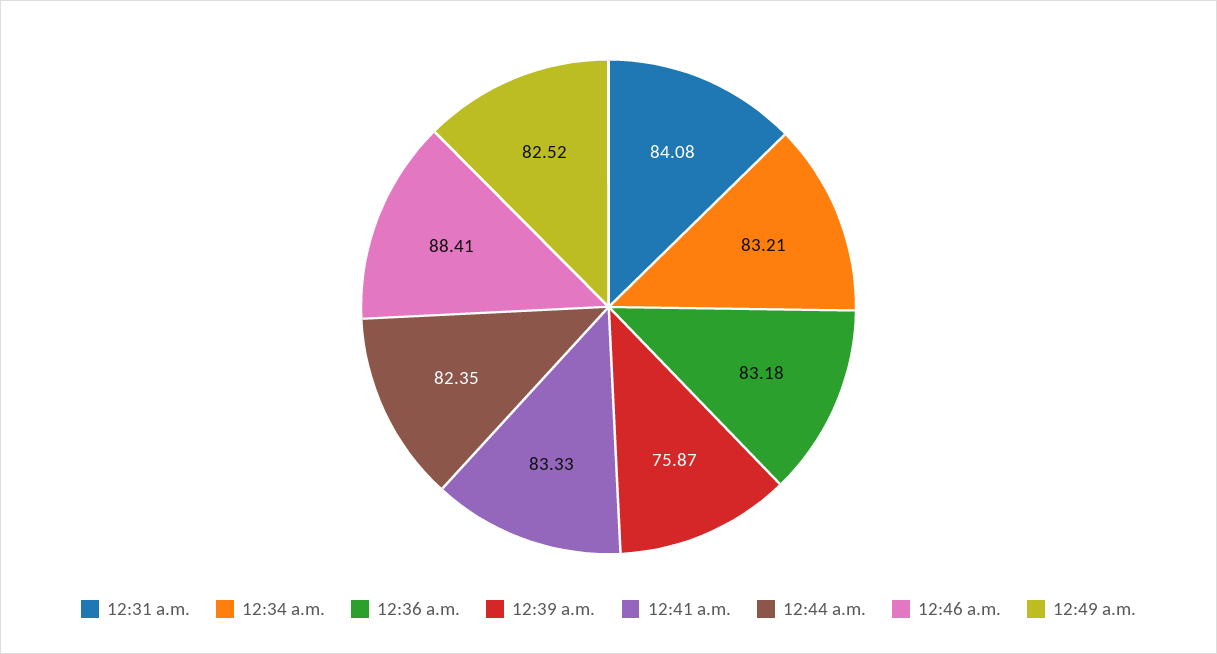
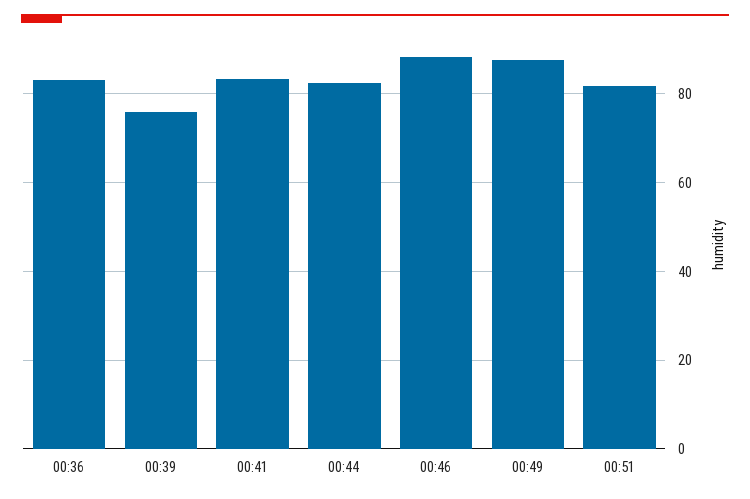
12:31 a.m.: 84.08 -> none
12:34 a.m.: 83.21 -> none
12:49 a.m.: 82.52 -> 88
00:51: none -> 82

